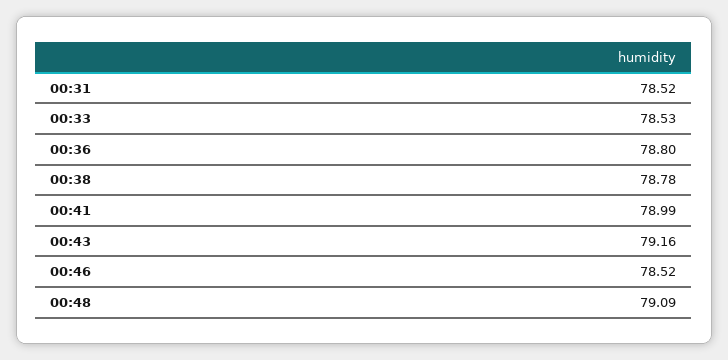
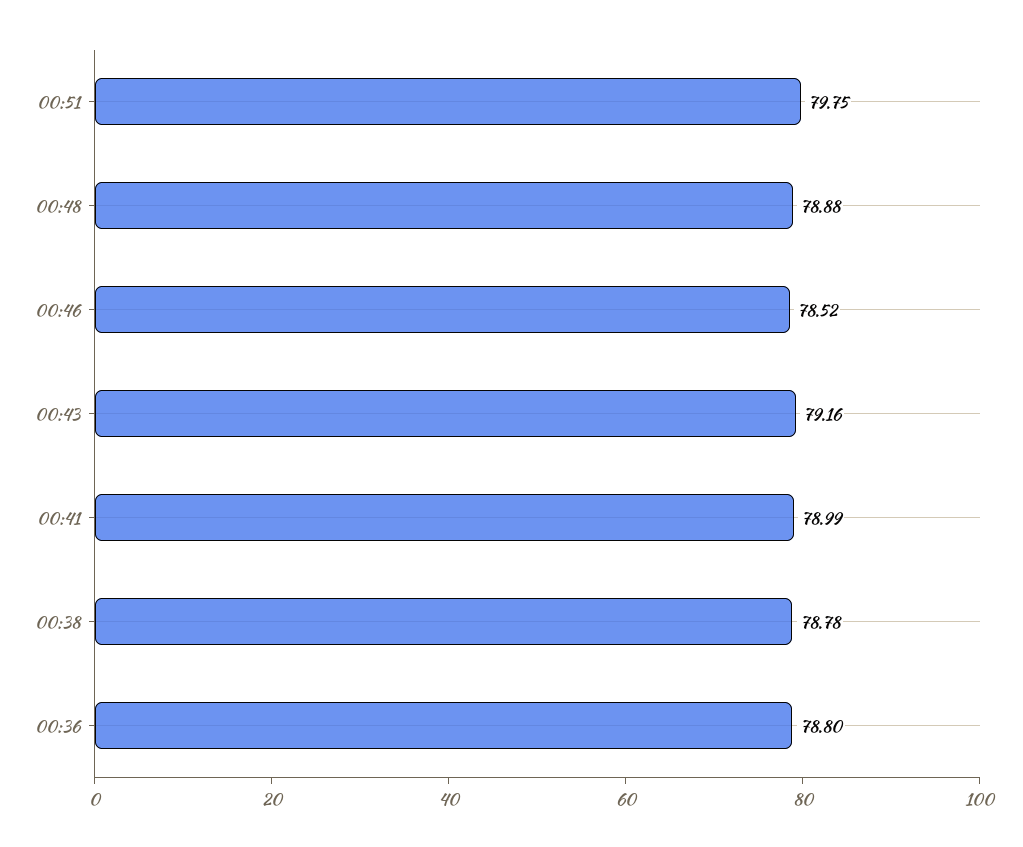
00:31: 78.52 -> none
00:33: 78.53 -> none
00:48: 79.09 -> 78.88
00:51: none -> 79.75

